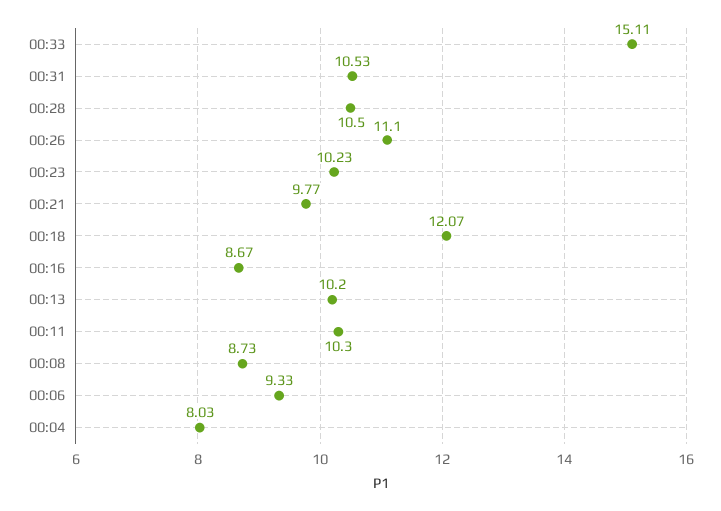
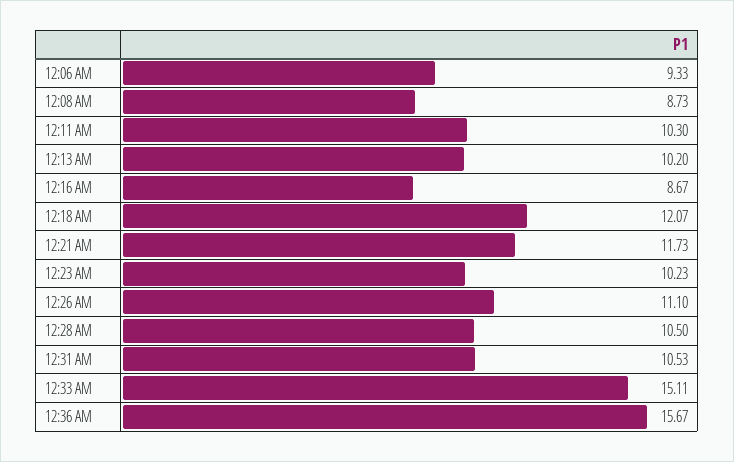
00:21: 9.77 -> 11.73
00:04: 8.03 -> none
12:36 AM: none -> 15.67

